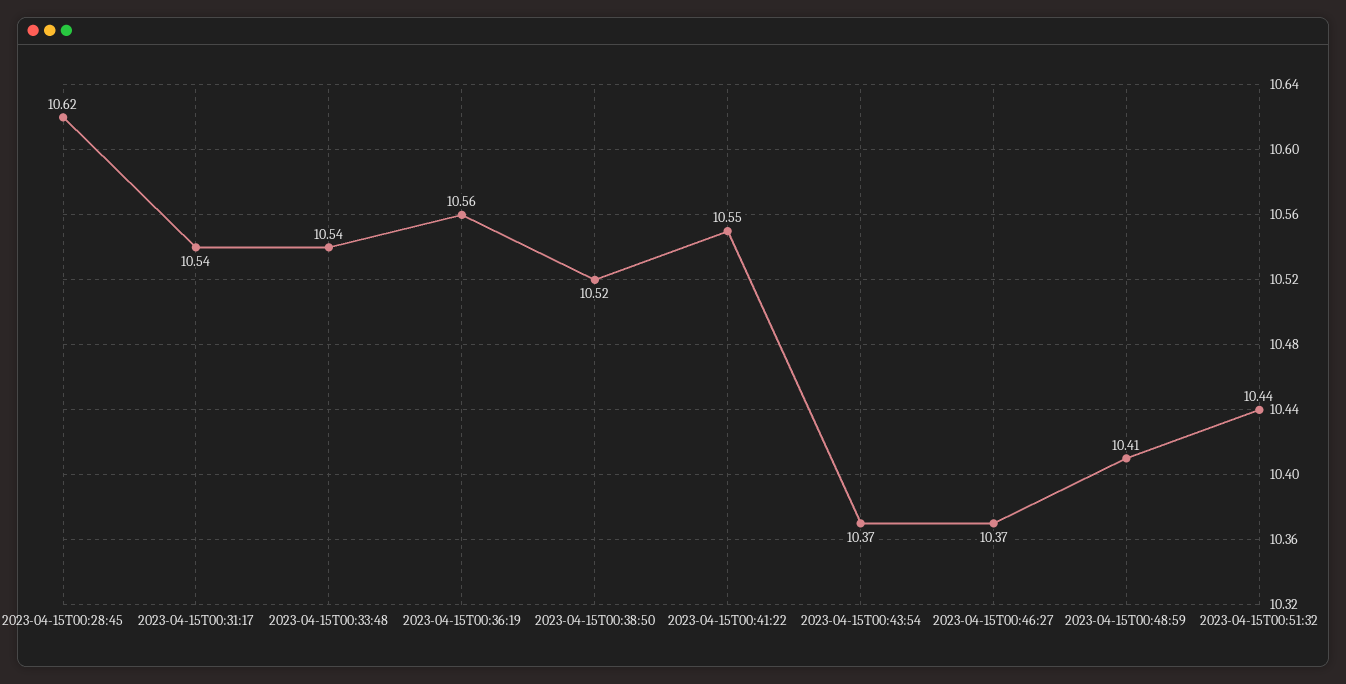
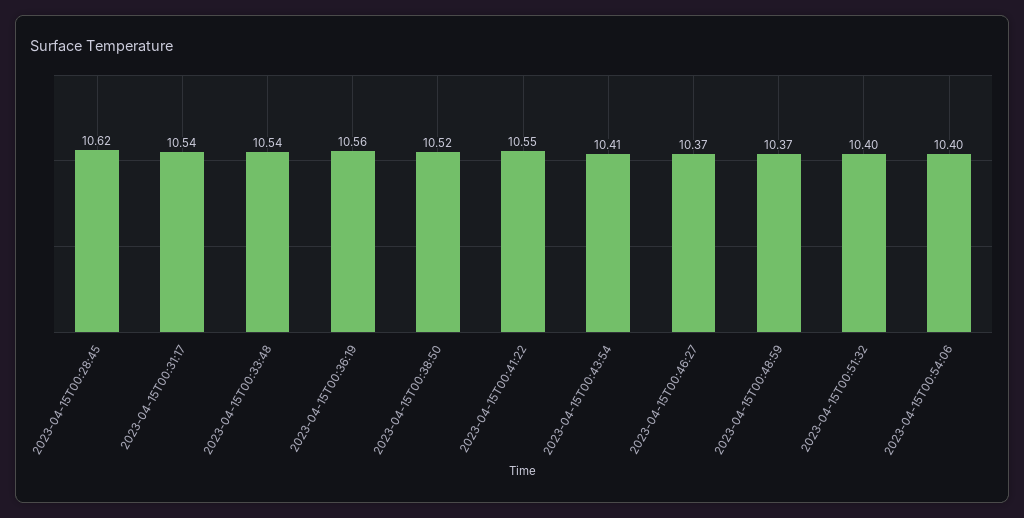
2023-04-15T00:43:54: 10.37 -> 10.41
2023-04-15T00:48:59: 10.41 -> 10.37
2023-04-15T00:51:32: 10.44 -> 10.4
2023-04-15T00:54:06: none -> 10.4

